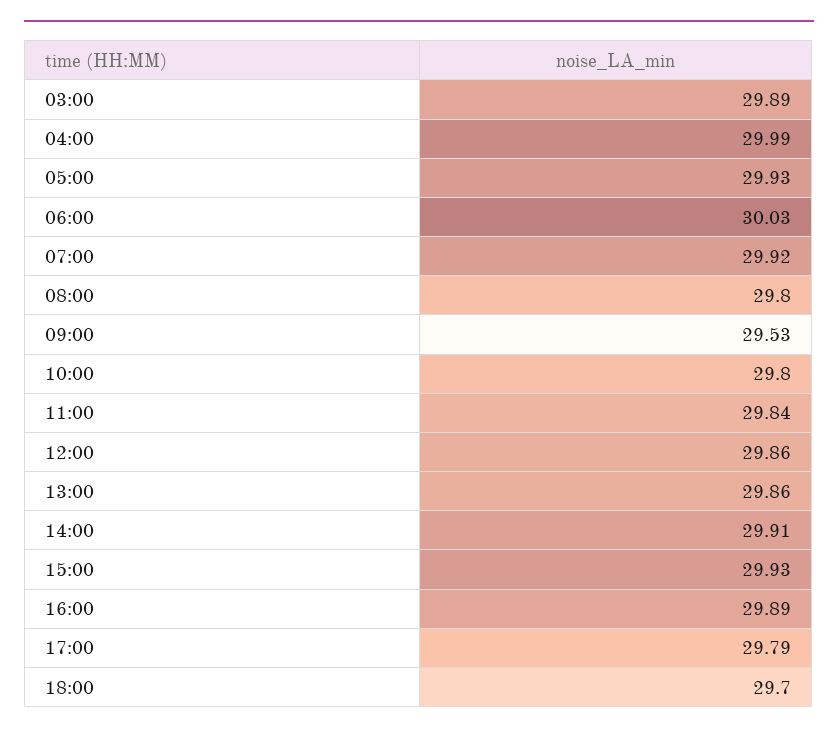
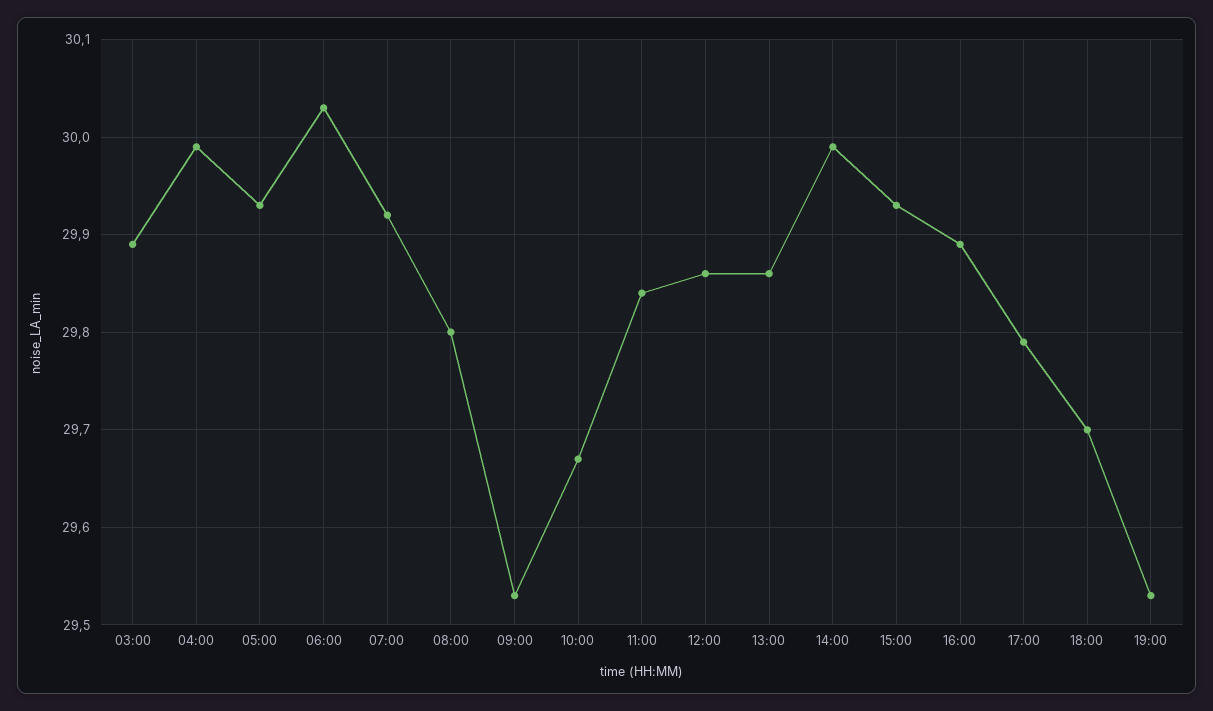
10:00: 29.8 -> 29.67
14:00: 29.91 -> 29.99
19:00: none -> 29.53

